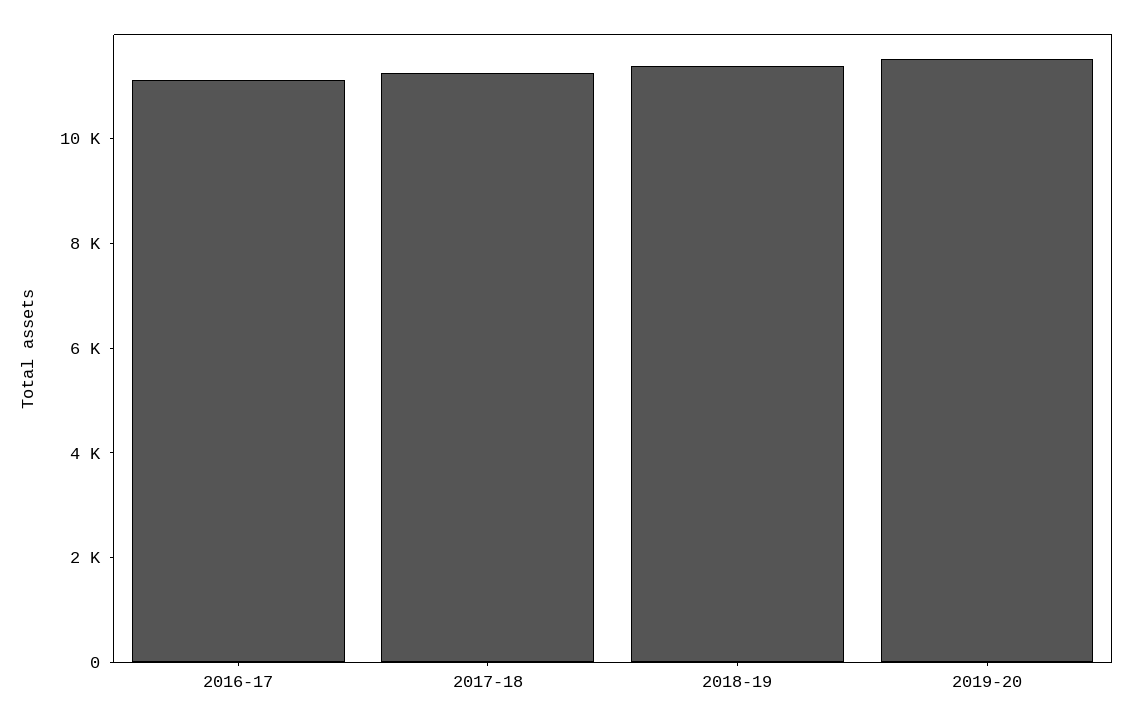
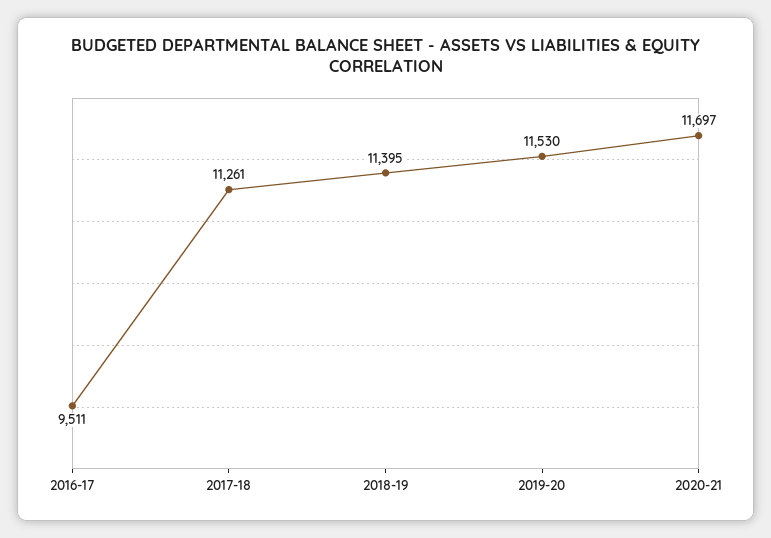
2016-17: 11000 -> 9511
2020-21: none -> 11697

